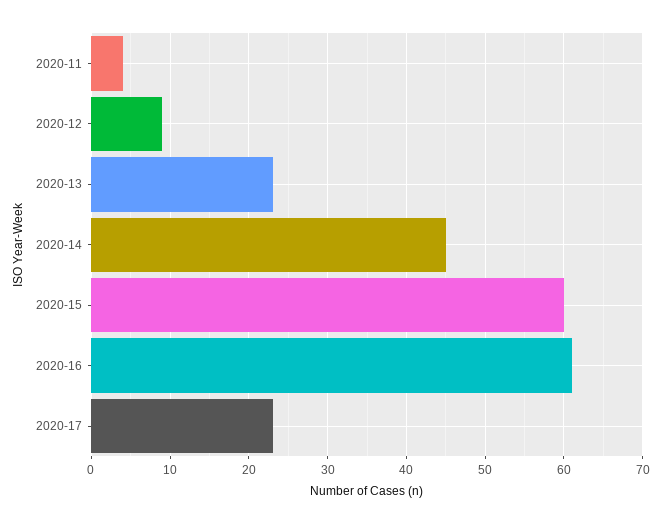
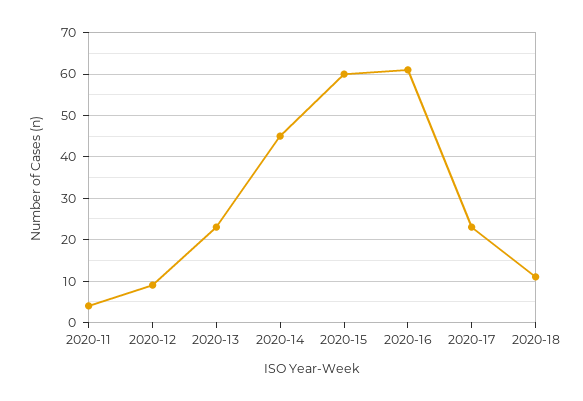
2020-18: none -> 10

